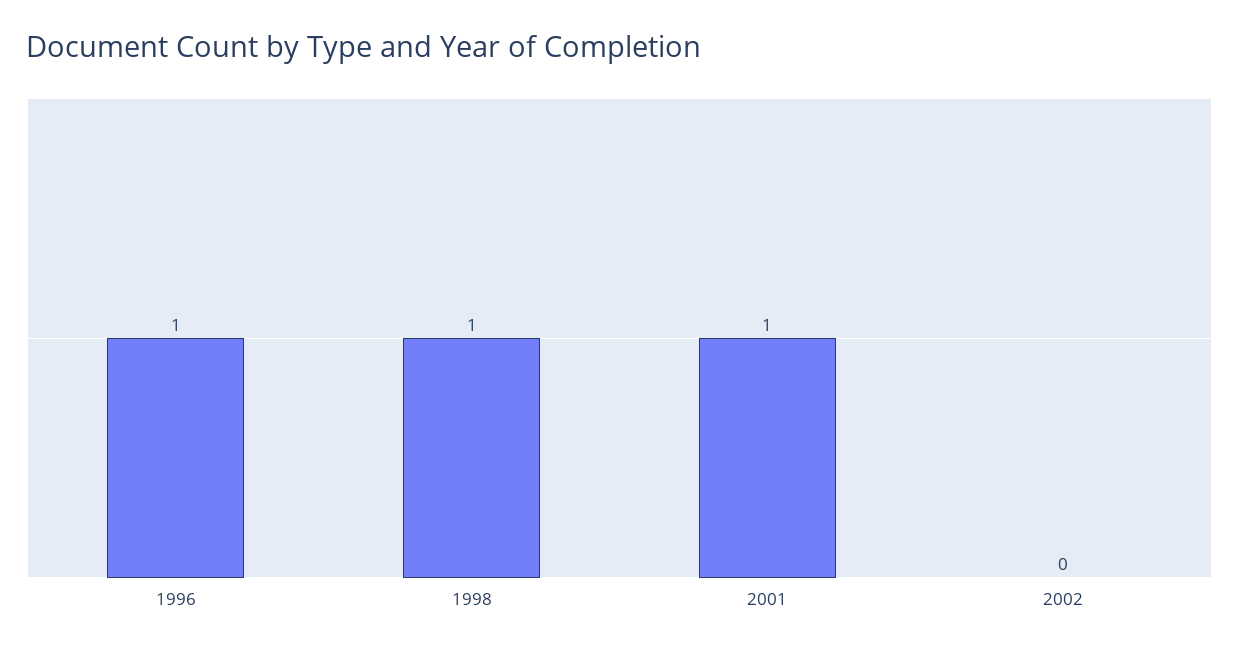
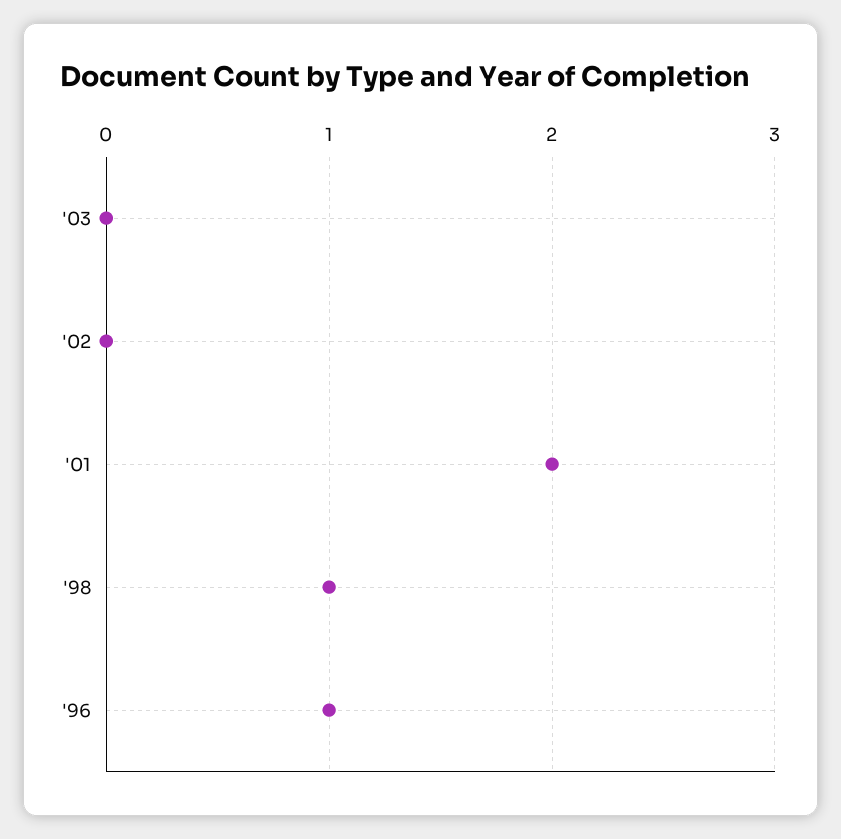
2001: 1 -> 2
'03: none -> 0

